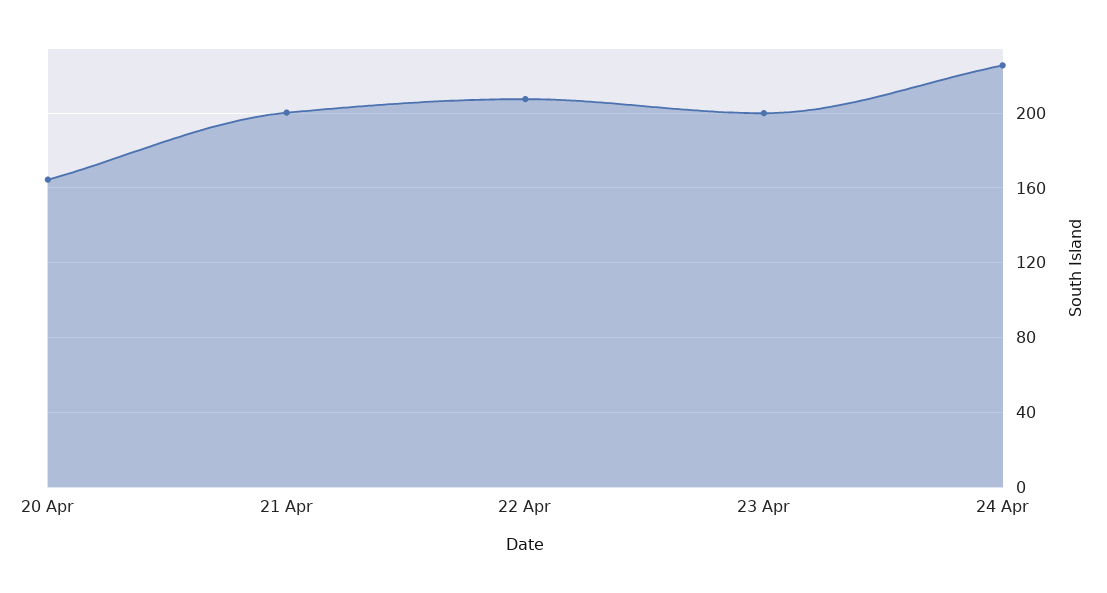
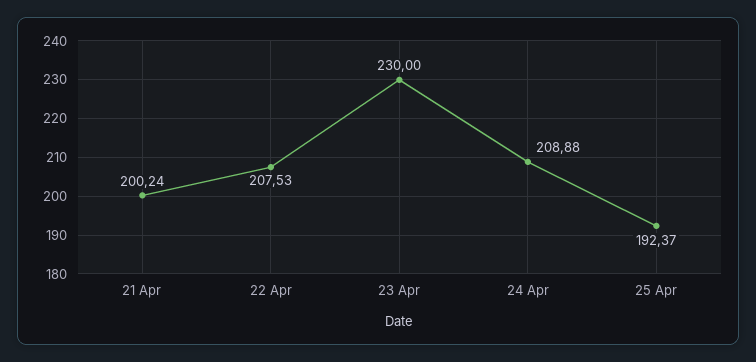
20 Apr: 165 -> none
23 Apr: 200 -> 230
24 Apr: 225 -> 208.88
25 Apr: none -> 192.37

